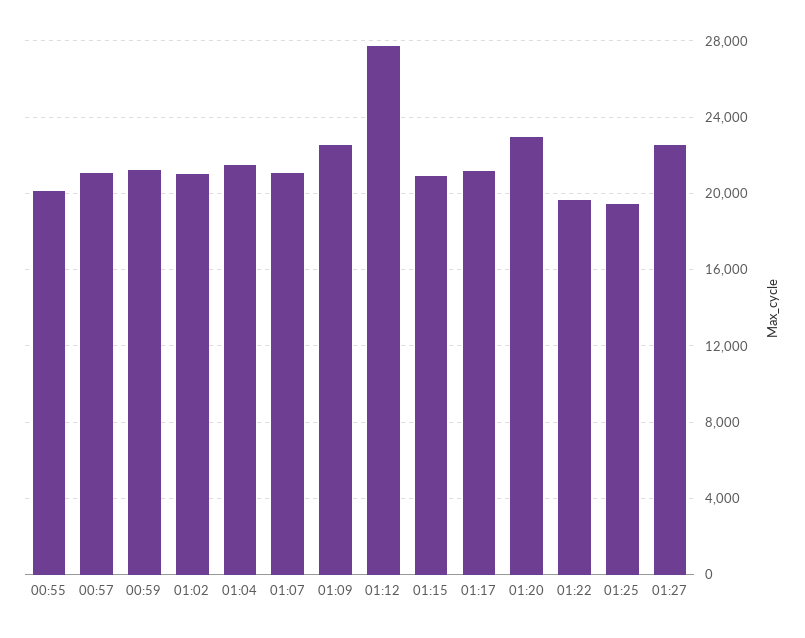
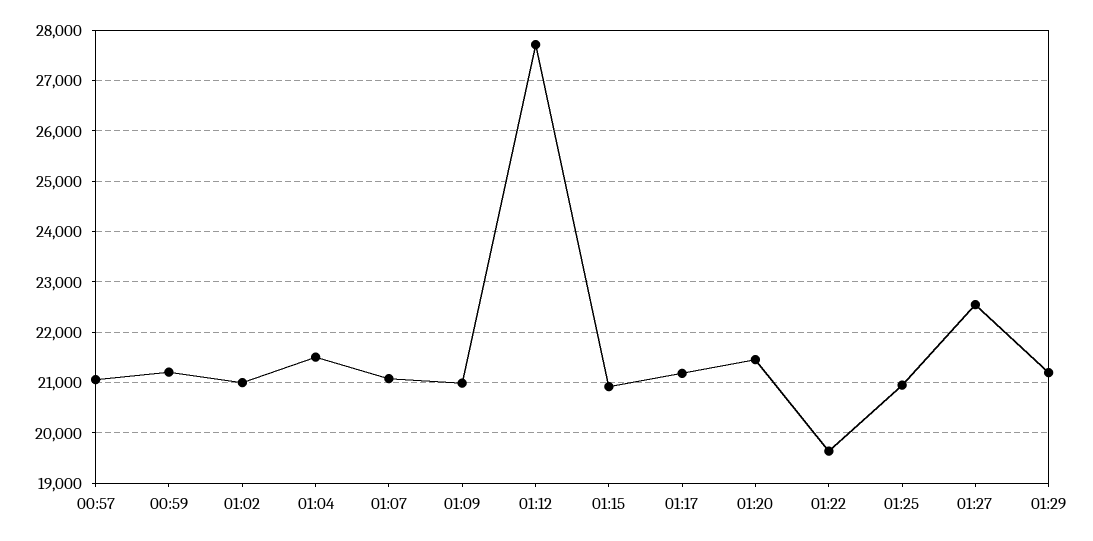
00:55: 20000 -> none
01:09: 22500 -> 21000
01:20: 23000 -> 21400
01:25: 19500 -> 21000
01:29: none -> 21200

